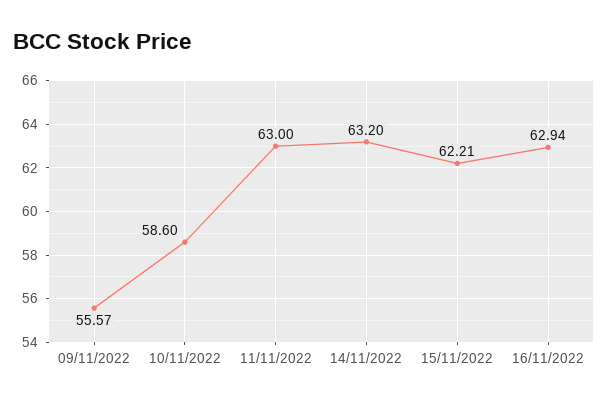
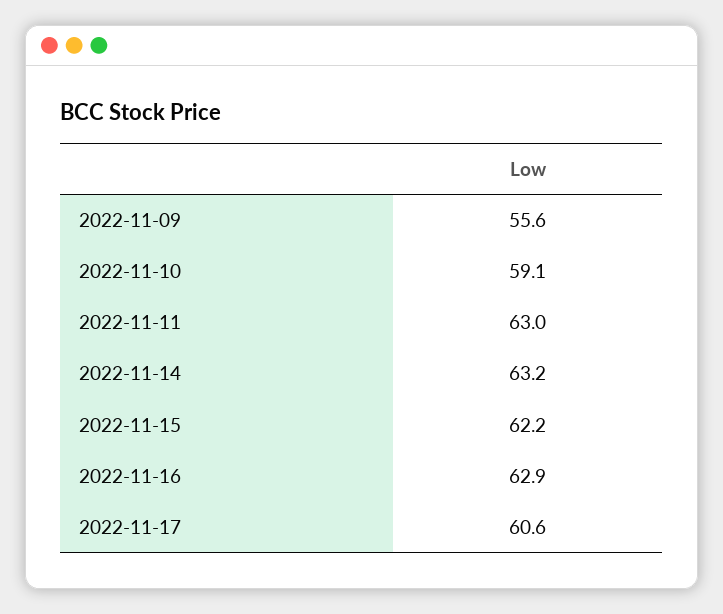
10/11/2022: 58.6 -> 59.1
2022-11-17: none -> 60.6

